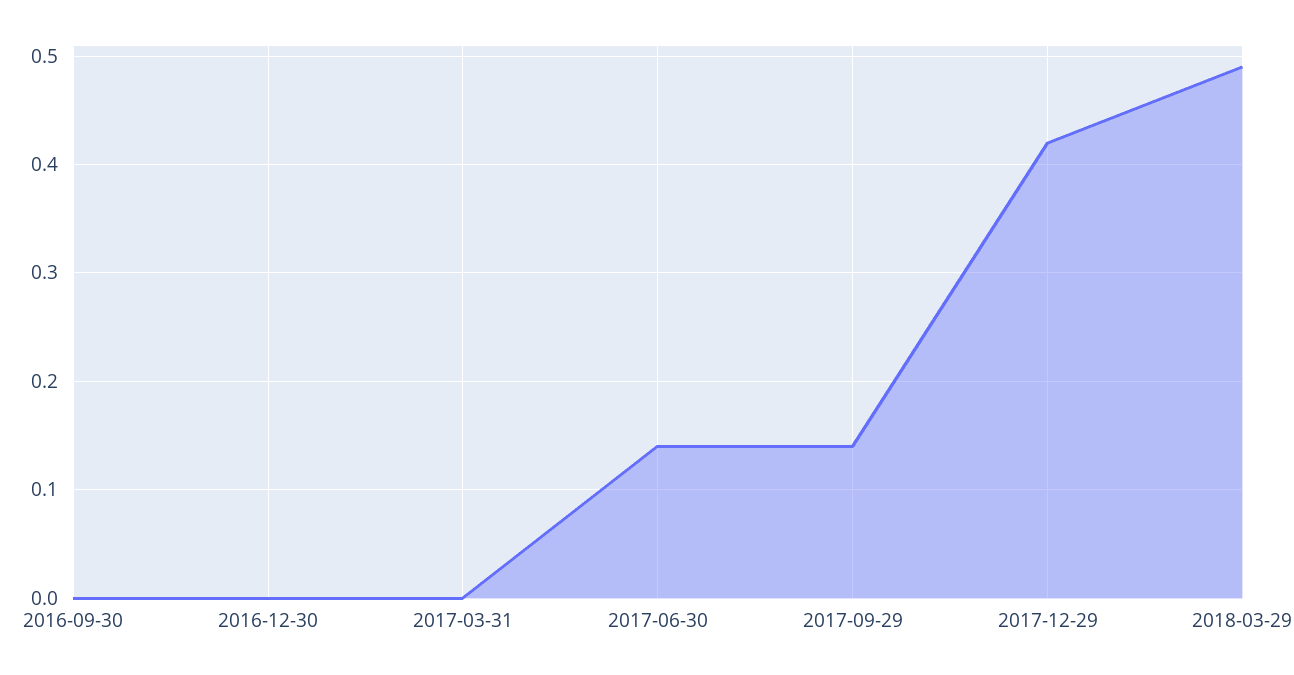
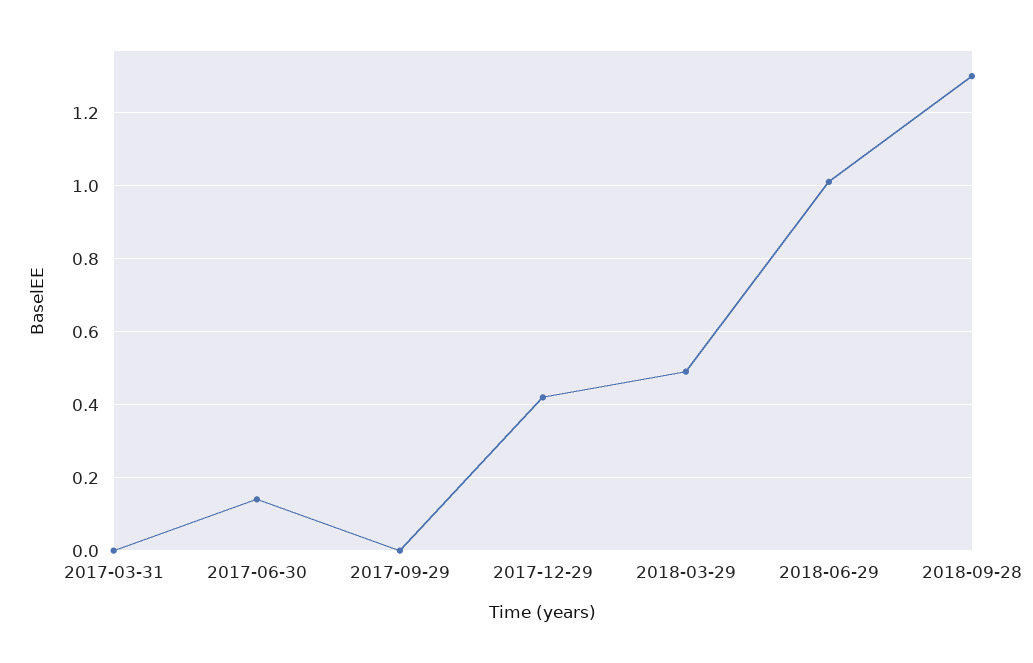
2016-09-30: 0 -> none
2016-12-30: 0 -> none
2017-09-29: 0.14 -> 0
2018-06-29: none -> 1
2018-09-28: none -> 1.3

